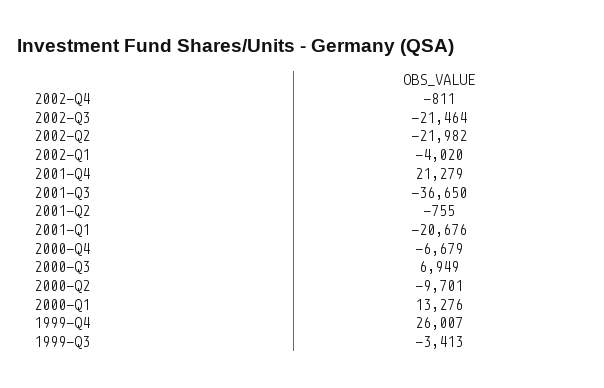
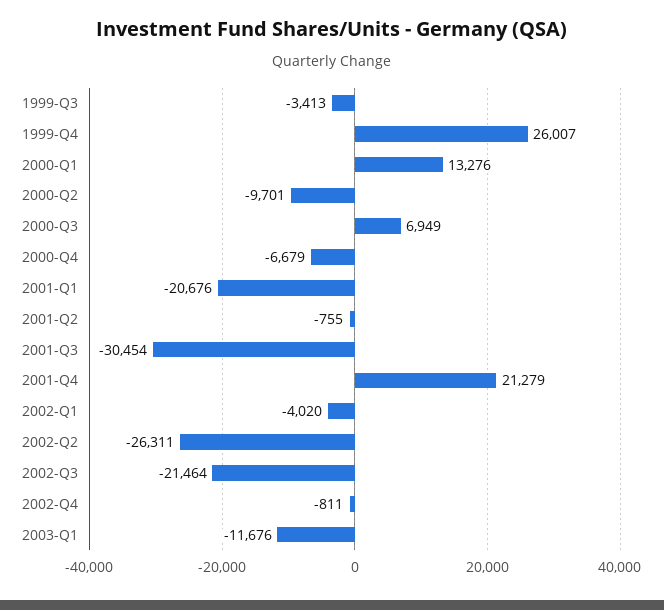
2002-Q2: -21982 -> -26311
2001-Q3: -36650 -> -30454
2003-Q1: none -> -11676

